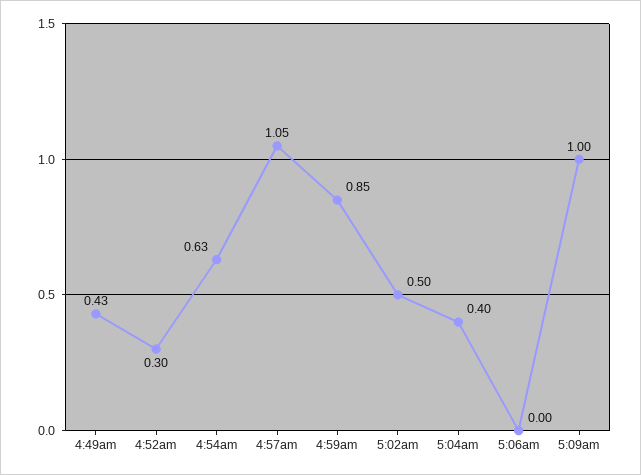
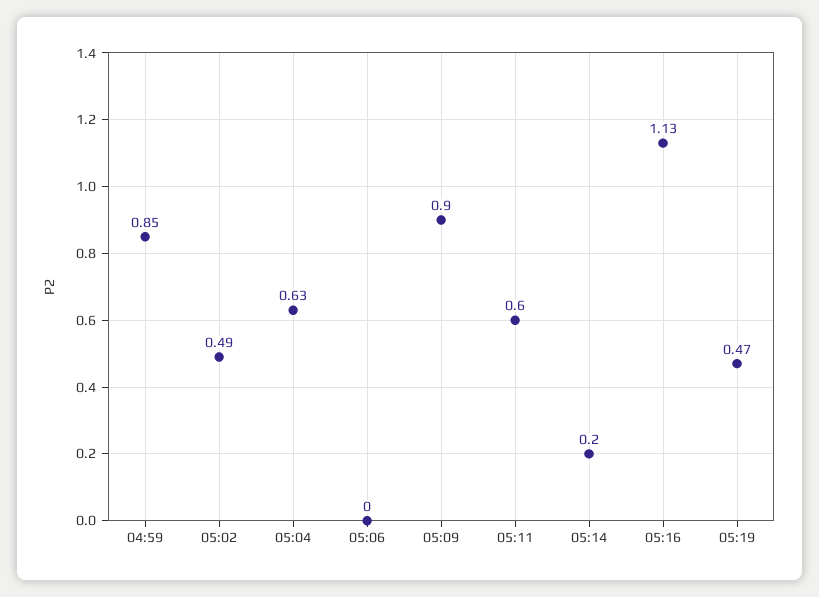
4:49am: 0.43 -> none
4:52am: 0.3 -> none
4:54am: 0.63 -> none
4:57am: 1.05 -> none
5:02am: 0.5 -> 0.49
5:04am: 0.4 -> 0.63
5:09am: 1 -> 0.9
05:11: none -> 0.6
05:14: none -> 0.2
05:16: none -> 1.13
05:19: none -> 0.47

